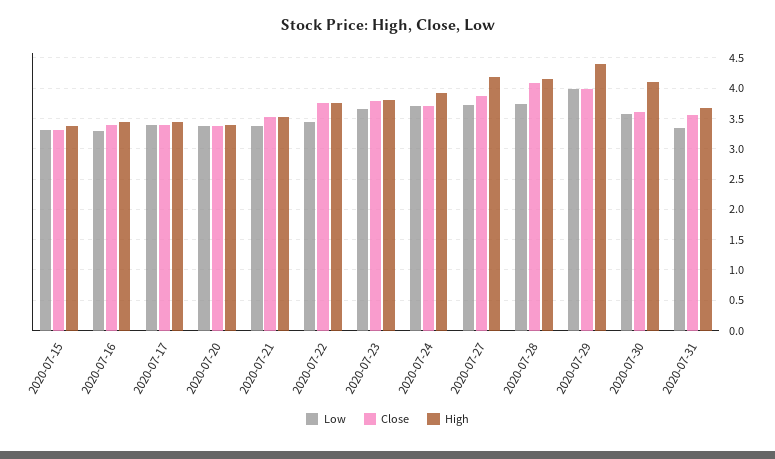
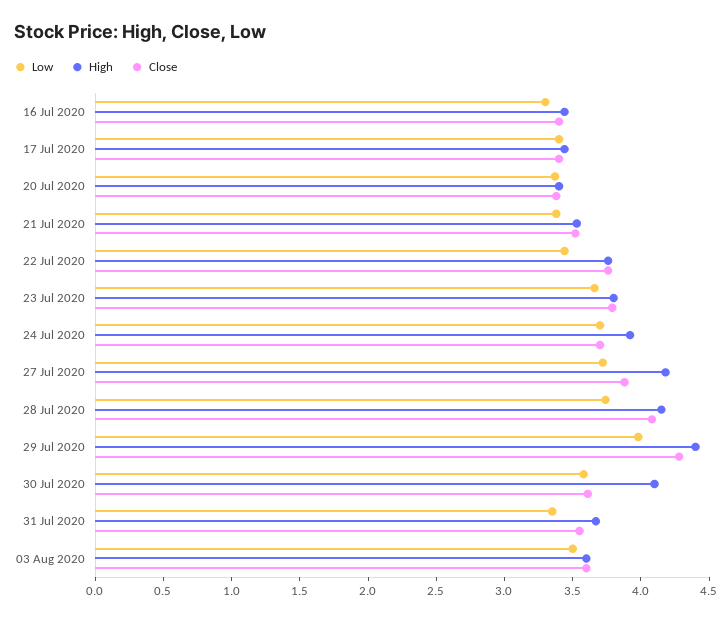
Low, 2020-07-15: 3.3 -> none
Close, 2020-07-15: 3.3 -> none
High, 2020-07-15: 3.4 -> none
Close, 2020-07-29: 4 -> 4.3
Low, 03 Aug 2020: none -> 3.5
High, 03 Aug 2020: none -> 3.6
Close, 03 Aug 2020: none -> 3.6

